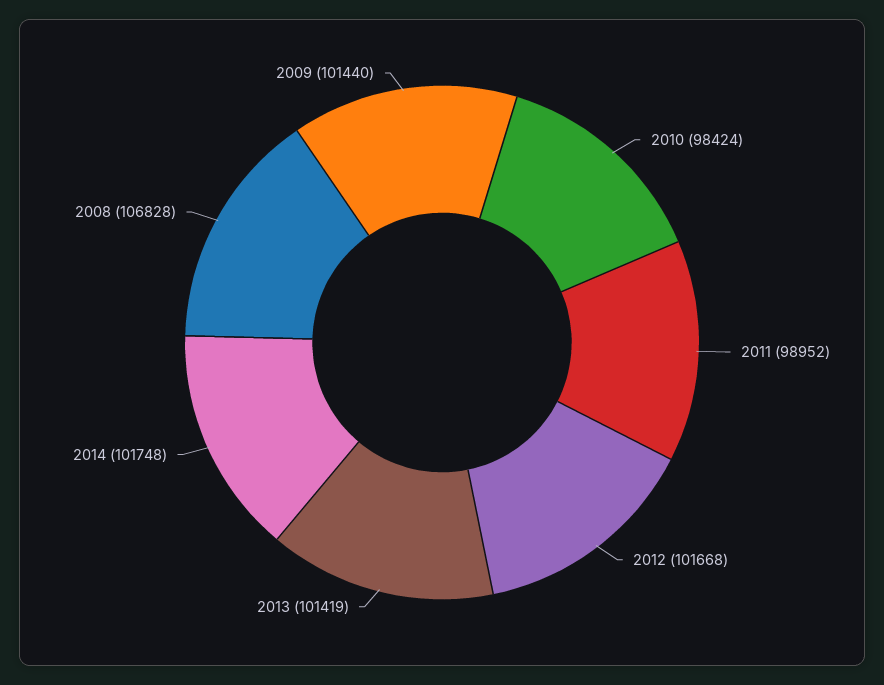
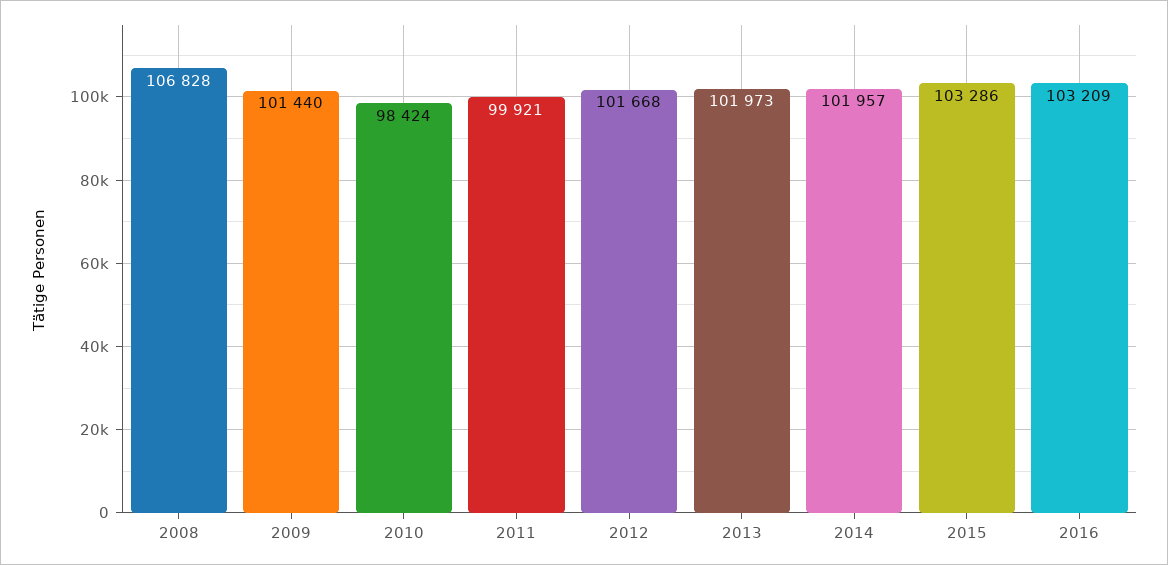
2011: 98952 -> 99921
2013: 101419 -> 101973
2014: 101748 -> 101957
2015: none -> 103286
2016: none -> 103209

